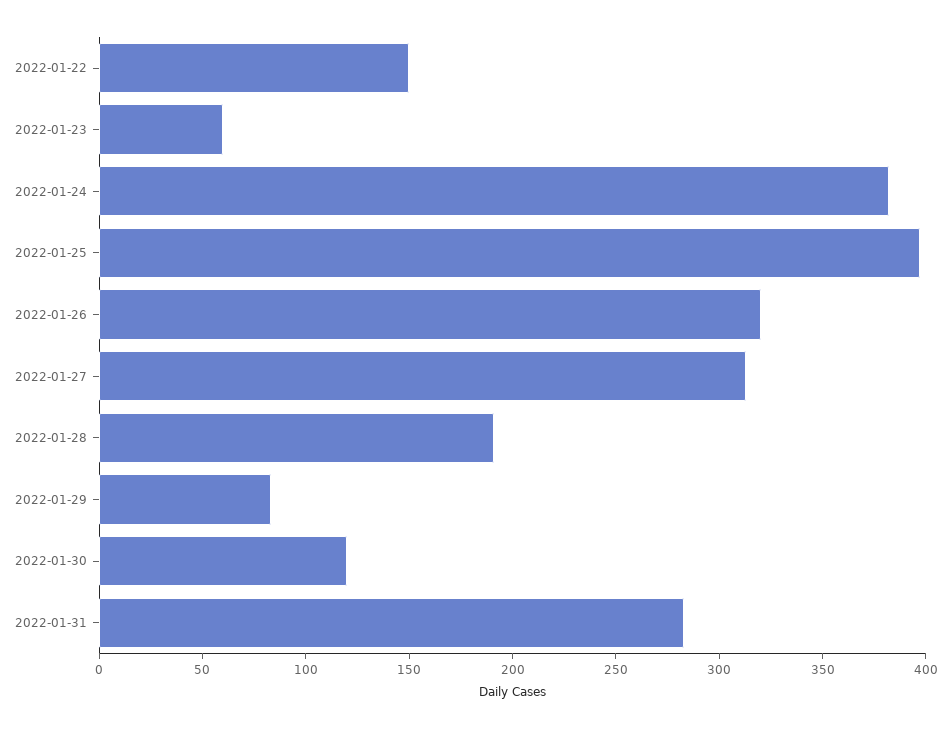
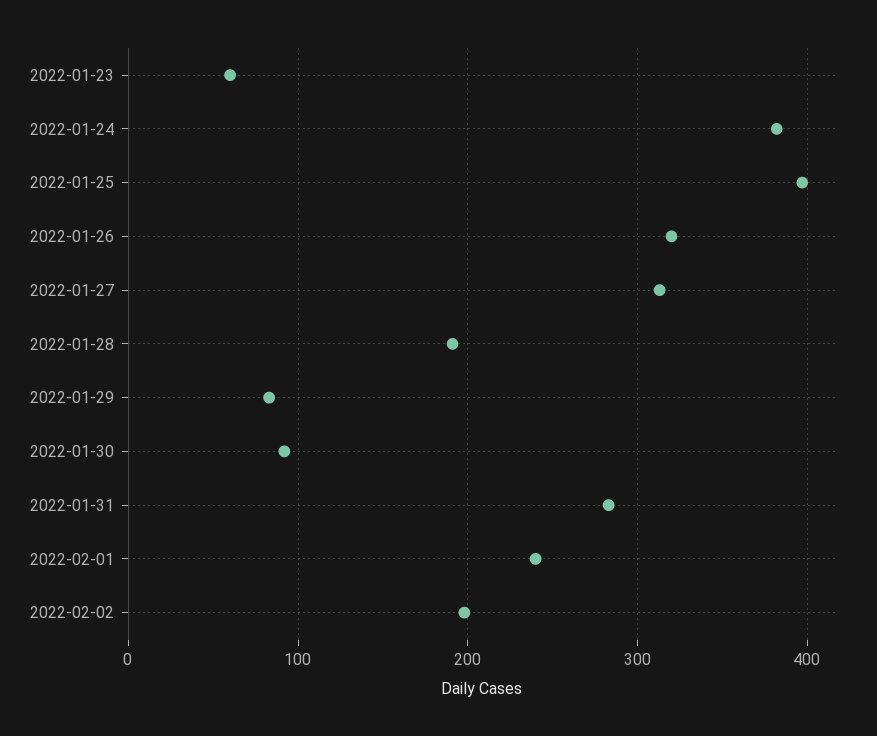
2022-01-22: 150 -> none
2022-01-30: 120 -> 90
2022-02-01: none -> 240
2022-02-02: none -> 200

